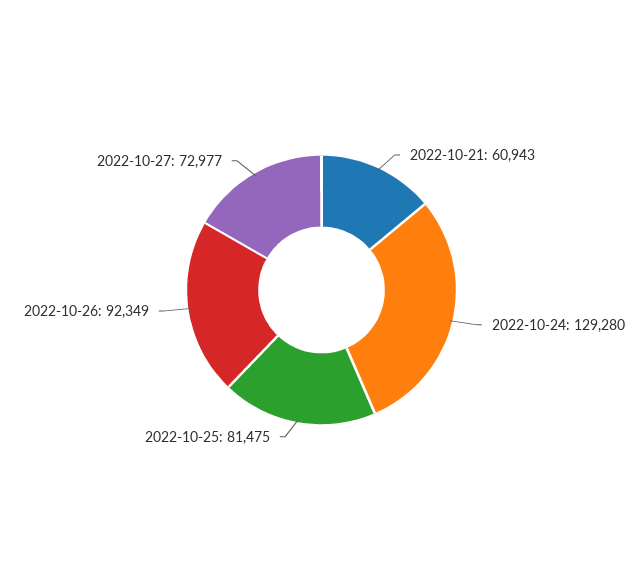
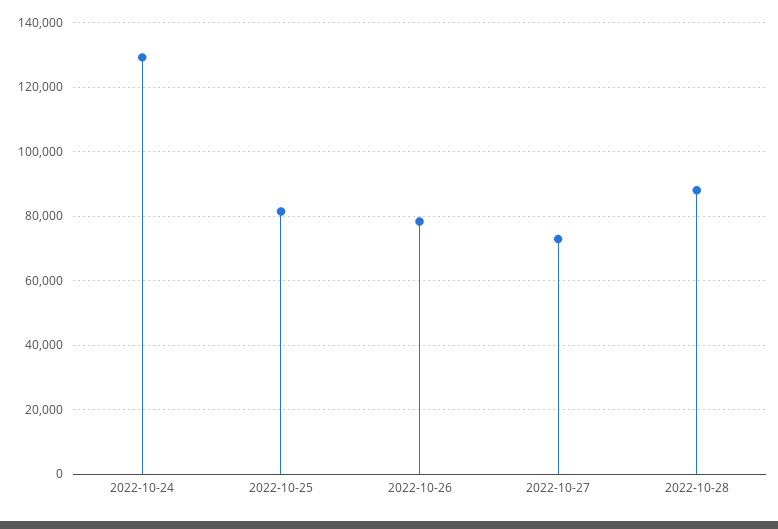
2022-10-21: 60943 -> none
2022-10-26: 92349 -> 78000
2022-10-28: none -> 88000

